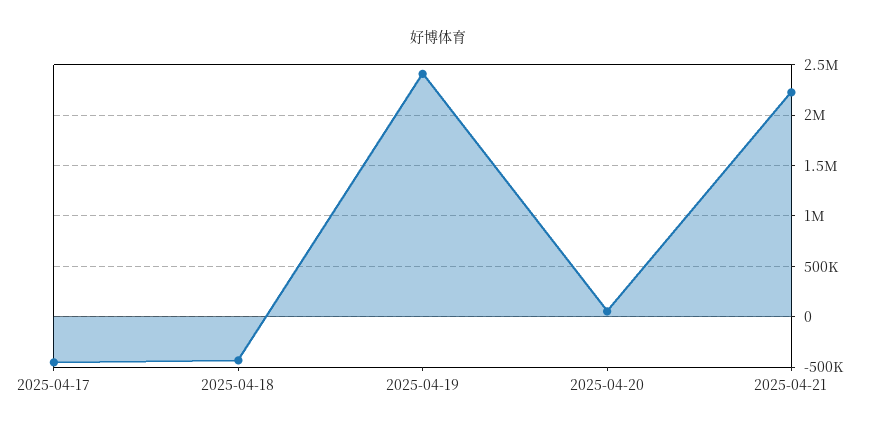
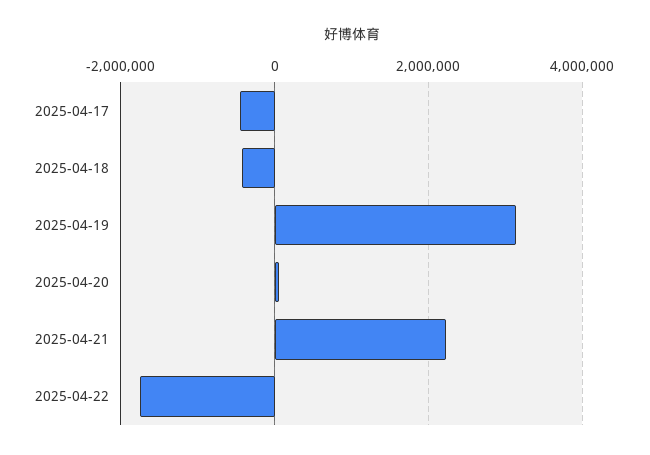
2025-04-19: 2400000 -> 3200000
2025-04-22: none -> -1800000

